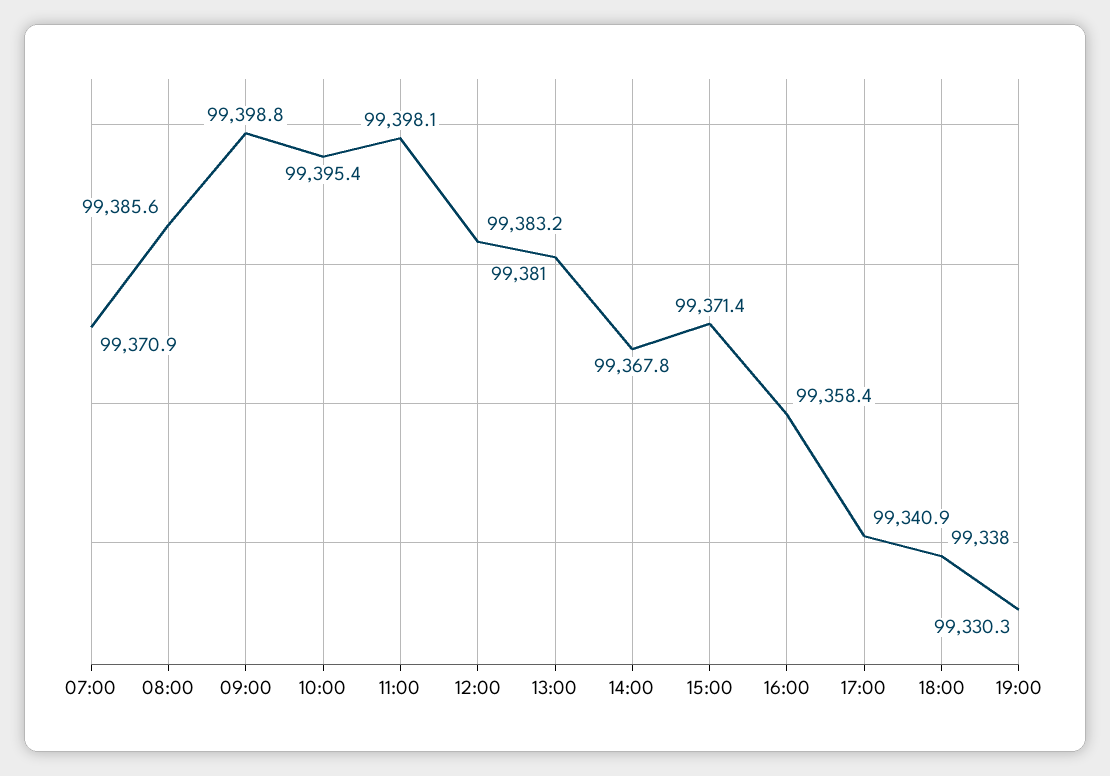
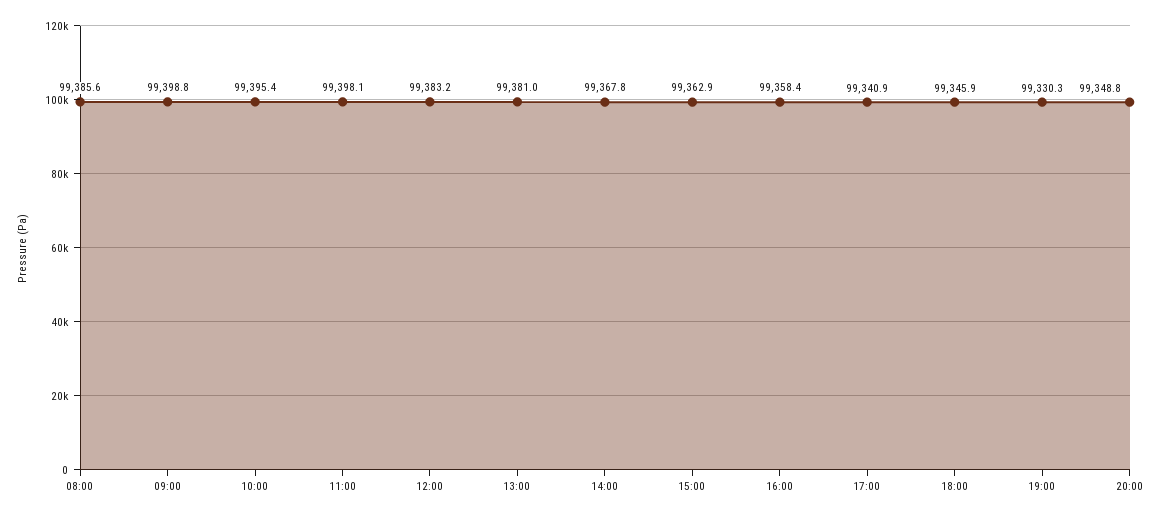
07:00: 99370.9 -> none
15:00: 99371.4 -> 99362.9
18:00: 99338 -> 99345.9
20:00: none -> 99348.8

